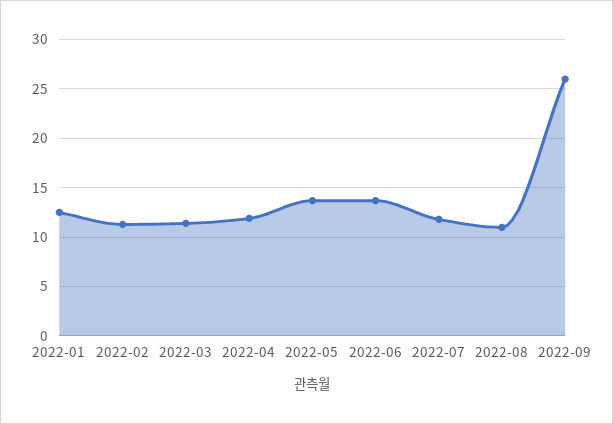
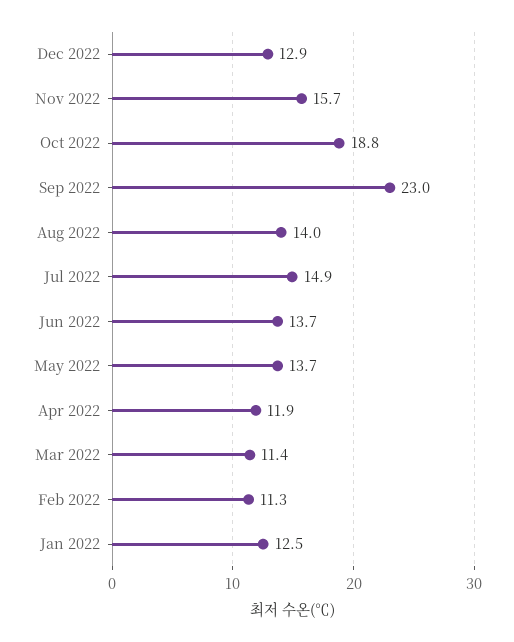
2022-07: 12 -> 14.9
2022-08: 11 -> 14
2022-09: 26 -> 23
Dec 2022: none -> 12.9
Nov 2022: none -> 15.7
Oct 2022: none -> 18.8

